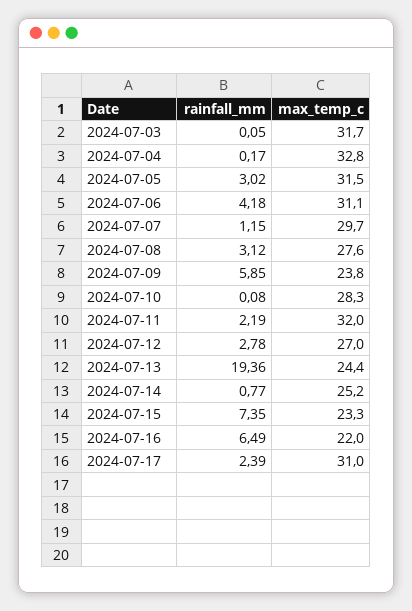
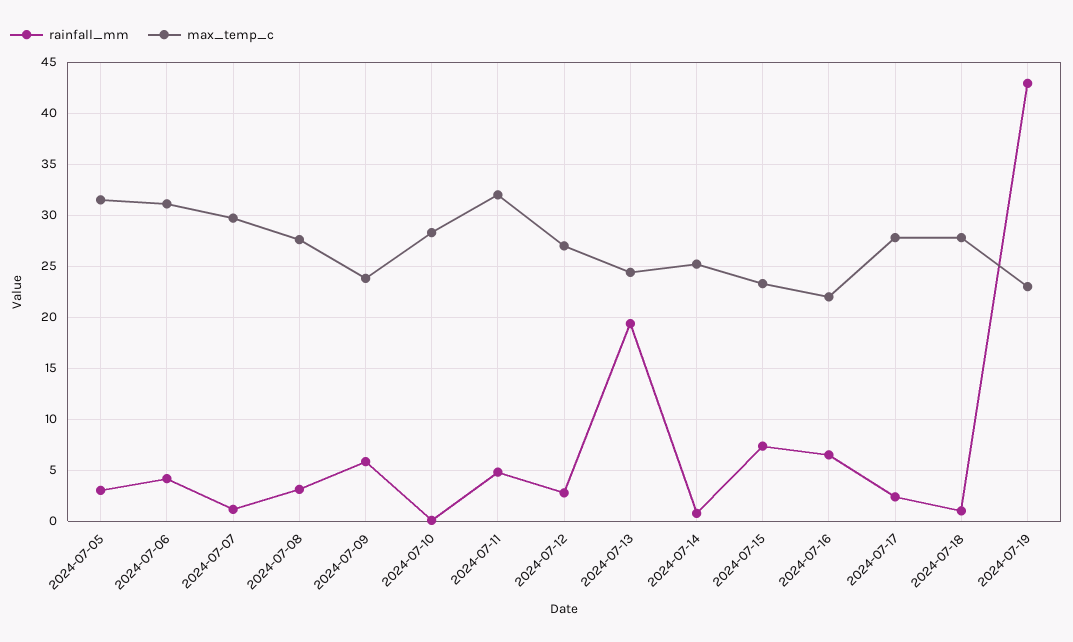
rainfall_mm, 2024-07-03: 0.05 -> none
max_temp_c, 2024-07-03: 31.7 -> none
rainfall_mm, 2024-07-04: 0.17 -> none
max_temp_c, 2024-07-04: 32.8 -> none
rainfall_mm, 2024-07-11: 2.19 -> 5
max_temp_c, 2024-07-17: 31 -> 28
rainfall_mm, 2024-07-18: none -> 1
max_temp_c, 2024-07-18: none -> 28
rainfall_mm, 2024-07-19: none -> 43
max_temp_c, 2024-07-19: none -> 23

